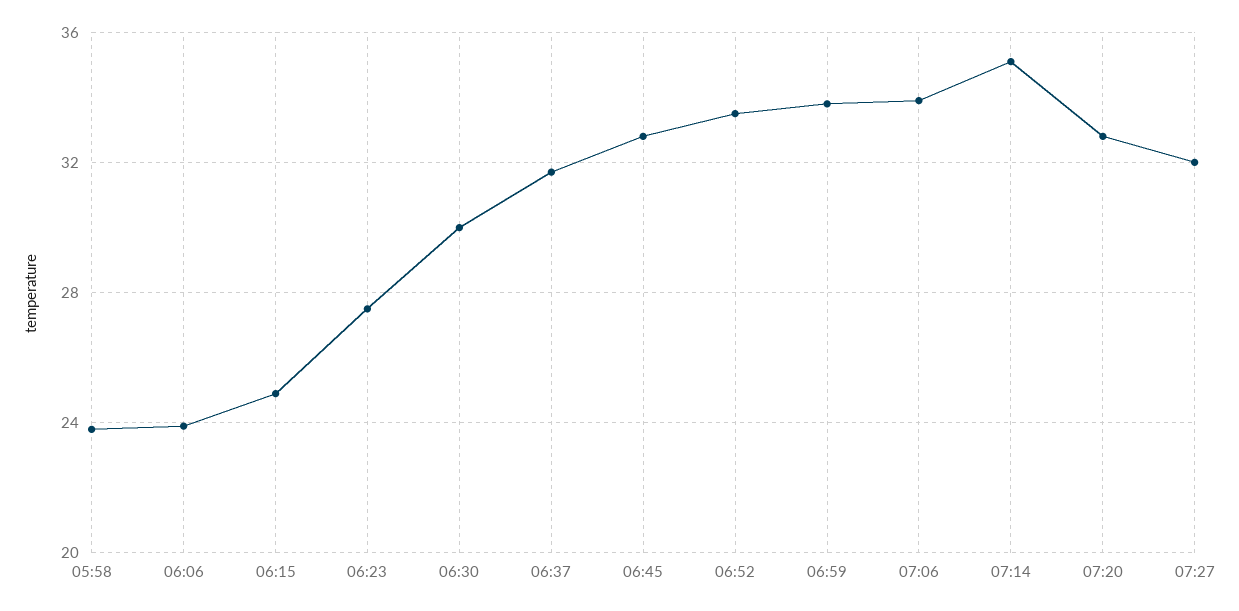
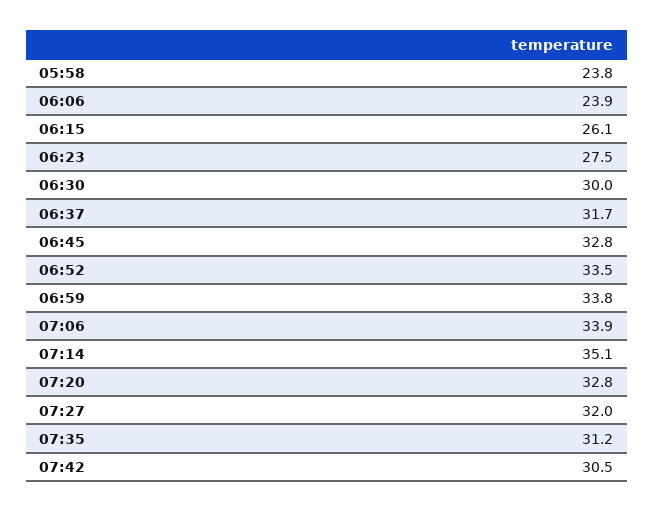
06:15: 25 -> 26.1
07:35: none -> 31.2
07:42: none -> 30.5

